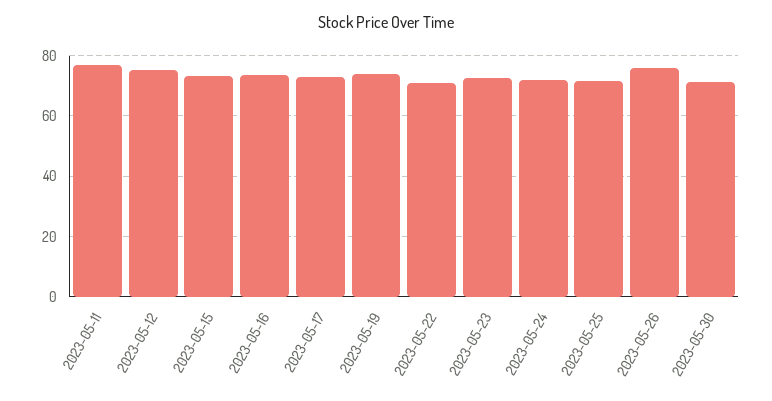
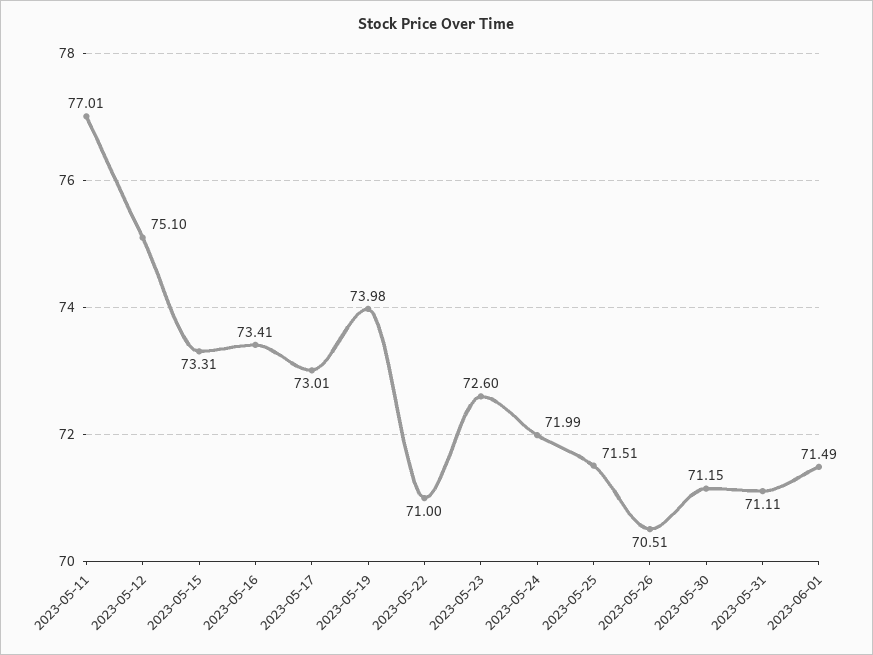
2023-05-26: 76 -> 70.51
2023-05-31: none -> 71.11
2023-06-01: none -> 71.49

